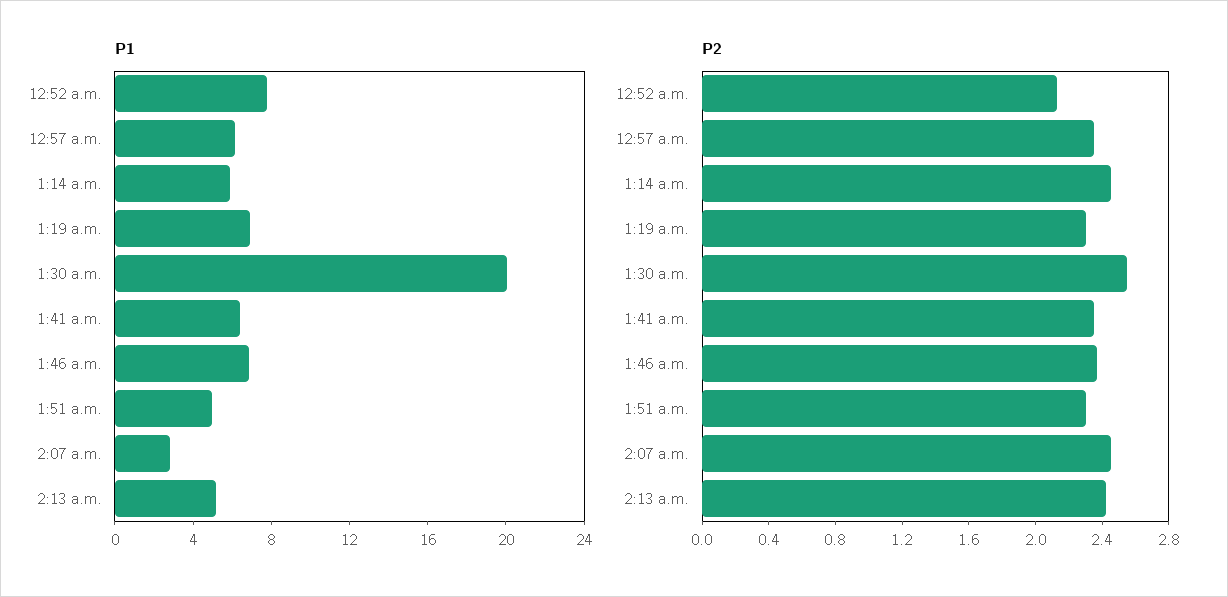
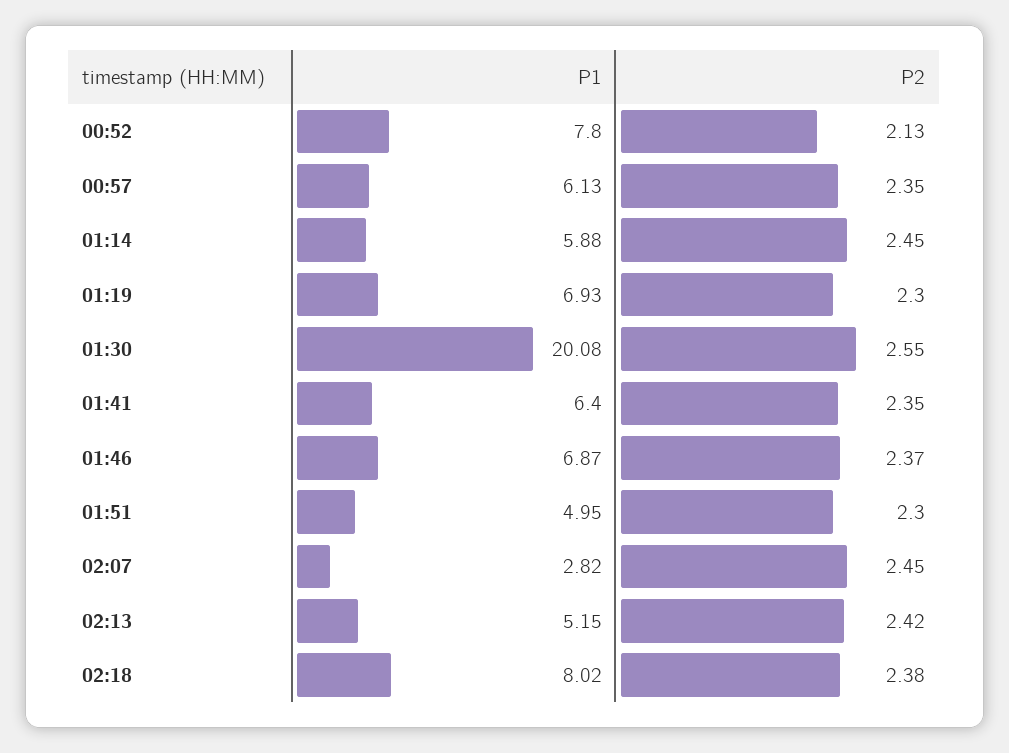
P1, 02:18: none -> 8.02
P2, 02:18: none -> 2.38

